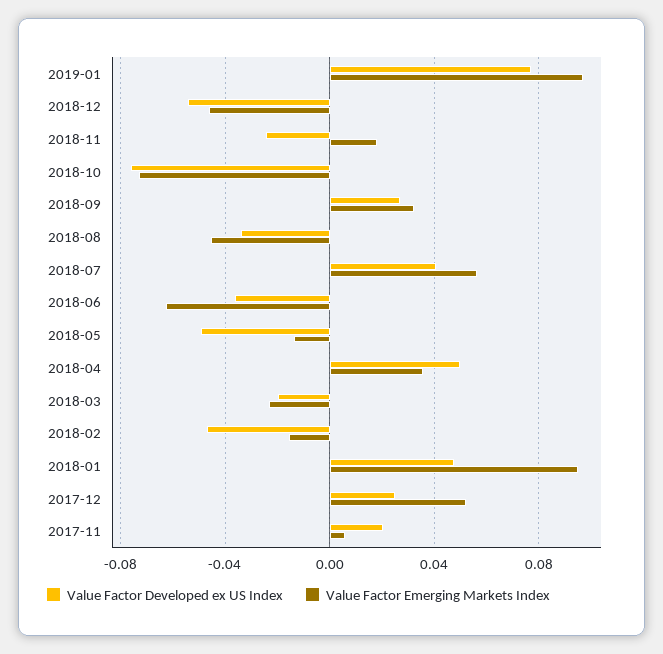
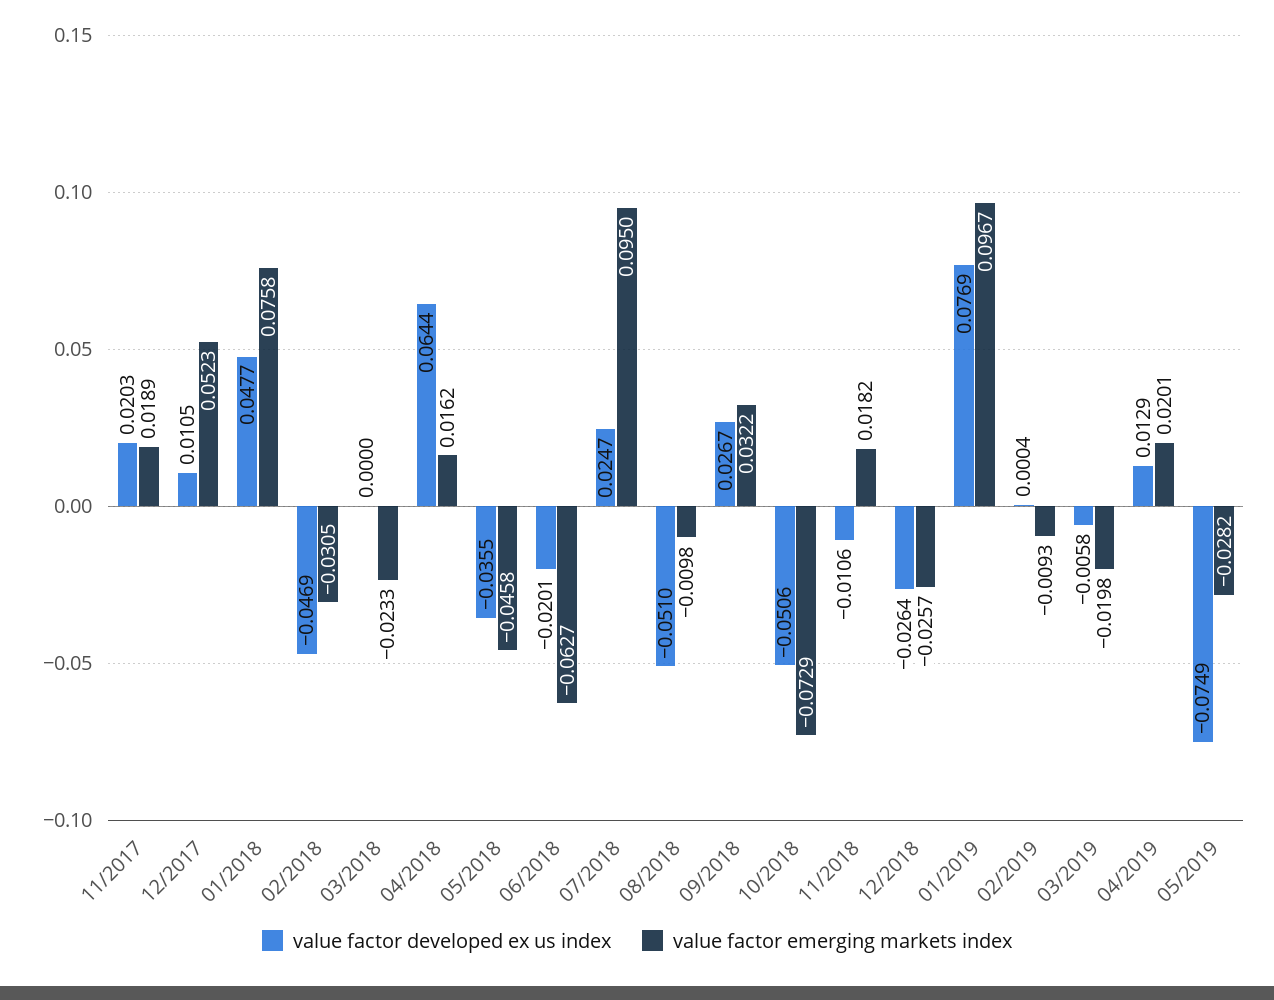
Value Factor Developed ex US Index, 2018-12: -0.055 -> -0.0264
Value Factor Emerging Markets Index, 2018-12: -0.045 -> -0.0257
Value Factor Developed ex US Index, 2018-11: -0.025 -> -0.0106
Value Factor Developed ex US Index, 2018-10: -0.075 -> -0.0506
Value Factor Developed ex US Index, 2018-08: -0.035 -> -0.051
Value Factor Emerging Markets Index, 2018-08: -0.045 -> -0.0098
Value Factor Developed ex US Index, 2018-07: 0.04 -> 0.0247
Value Factor Emerging Markets Index, 2018-07: 0.055 -> 0.095
Value Factor Developed ex US Index, 2018-06: -0.035 -> -0.0201
Value Factor Developed ex US Index, 2018-05: -0.05 -> -0.0355
Value Factor Emerging Markets Index, 2018-05: -0.015 -> -0.0458
Value Factor Developed ex US Index, 2018-04: 0.05 -> 0.0644
Value Factor Emerging Markets Index, 2018-04: 0.035 -> 0.0162
Value Factor Developed ex US Index, 2018-03: -0.02 -> 0
Value Factor Emerging Markets Index, 2018-02: -0.015 -> -0.0305
Value Factor Emerging Markets Index, 2018-01: 0.095 -> 0.0758
Value Factor Developed ex US Index, 2017-12: 0.025 -> 0.0105
Value Factor Emerging Markets Index, 2017-11: 0.005 -> 0.0189
Value Factor Developed ex US Index, 02/2019: none -> 0.0004
Value Factor Emerging Markets Index, 02/2019: none -> -0.0093
Value Factor Developed ex US Index, 03/2019: none -> -0.0058
Value Factor Emerging Markets Index, 03/2019: none -> -0.0198
Value Factor Developed ex US Index, 04/2019: none -> 0.0129
Value Factor Emerging Markets Index, 04/2019: none -> 0.0201
Value Factor Developed ex US Index, 05/2019: none -> -0.0749
Value Factor Emerging Markets Index, 05/2019: none -> -0.0282

